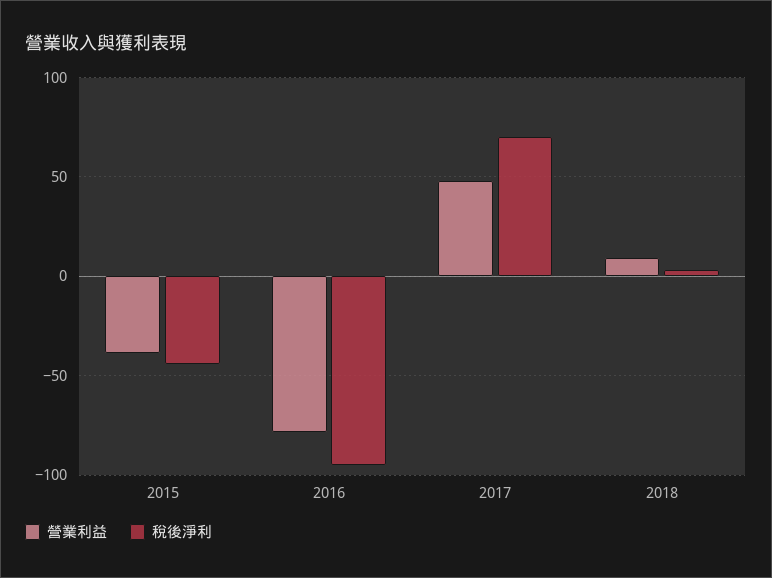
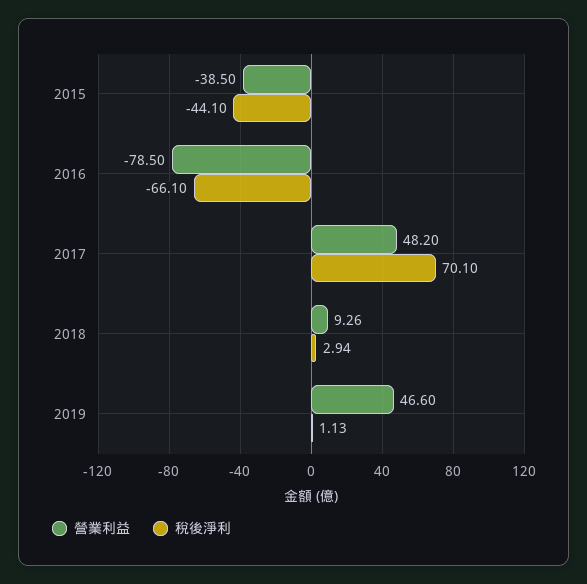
稅後淨利, 2016: -95 -> -66.1
營業利益, 2019: none -> 46.6
稅後淨利, 2019: none -> 1.13

